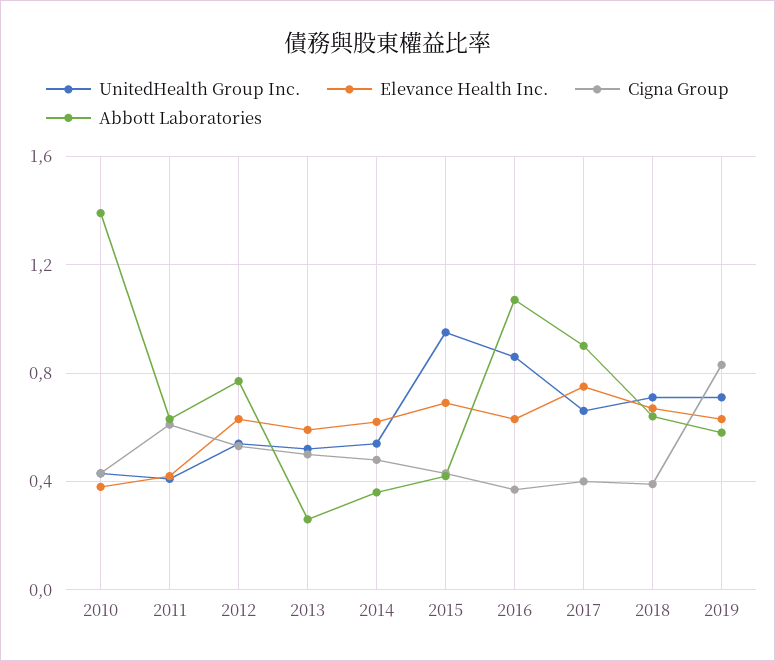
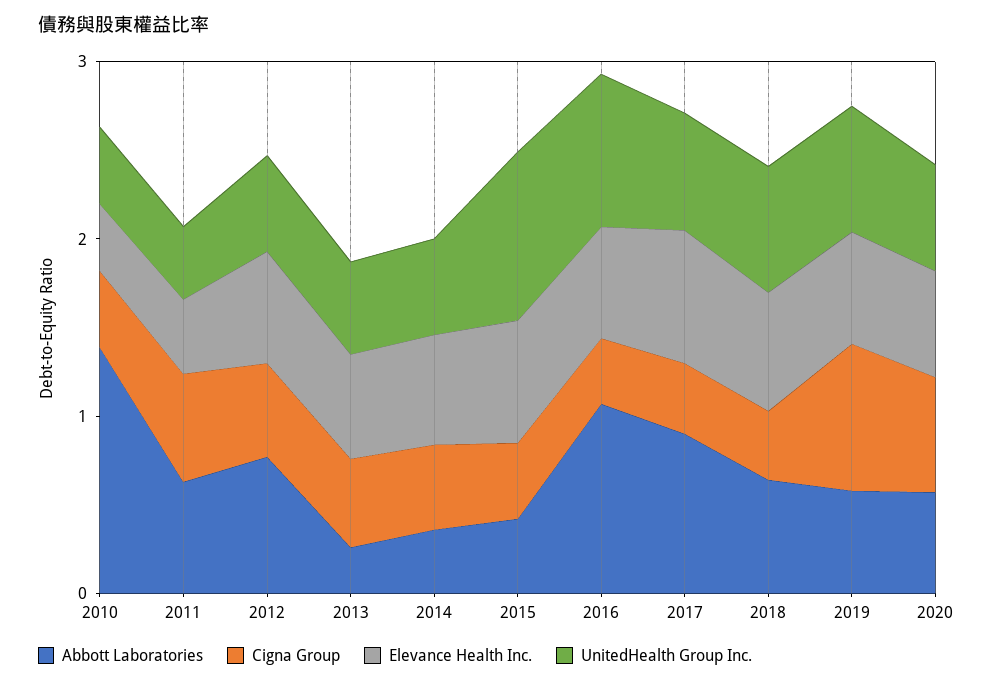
Abbott Laboratories, 2020: none -> 0.6
Cigna Group, 2020: none -> 0.6
Elevance Health Inc., 2020: none -> 0.6
UnitedHealth Group Inc., 2020: none -> 0.6

